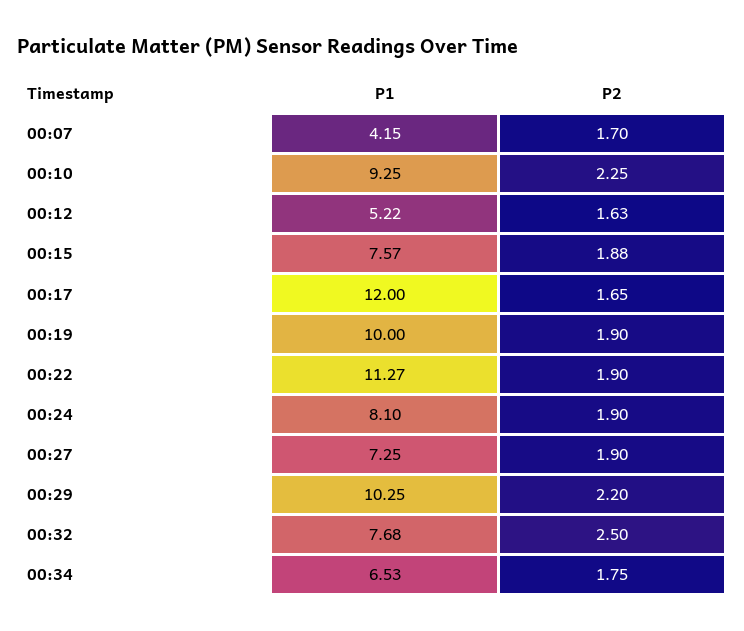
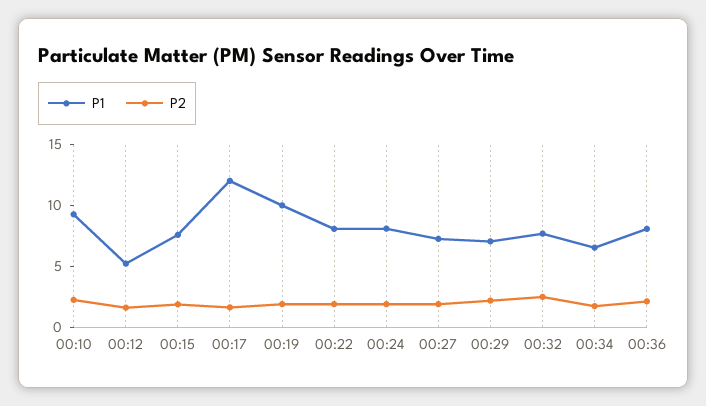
P1, 00:07: 4.15 -> none
P2, 00:07: 1.7 -> none
P1, 00:22: 11.27 -> 8
P1, 00:29: 10.25 -> 7
P1, 00:36: none -> 8
P2, 00:36: none -> 2

